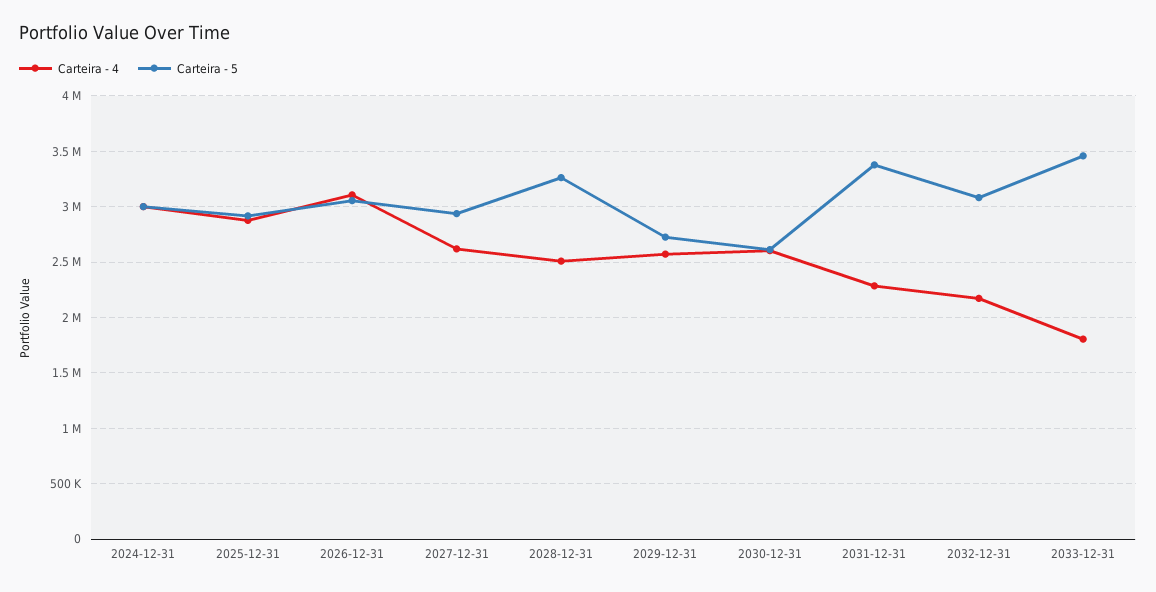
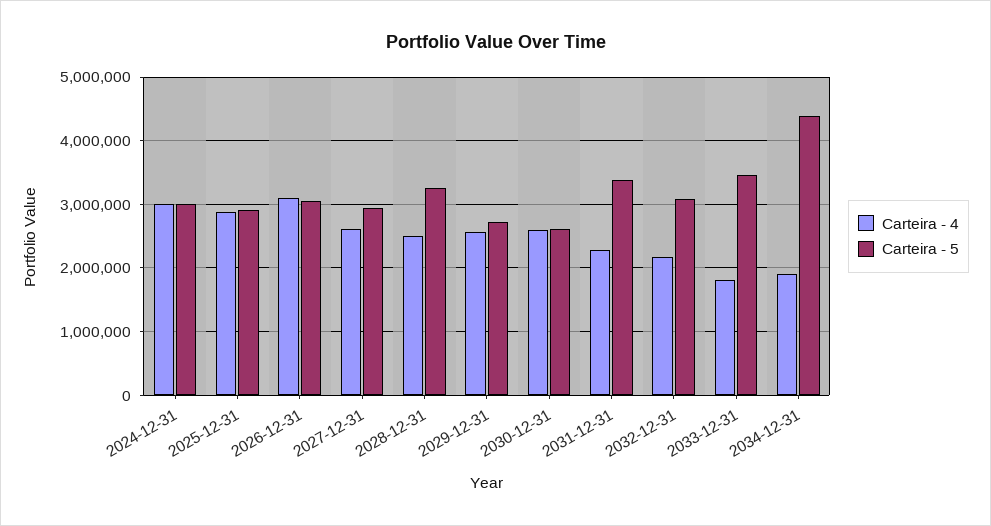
Carteira - 4, 2034-12-31: none -> 1900000
Carteira - 5, 2034-12-31: none -> 4400000

